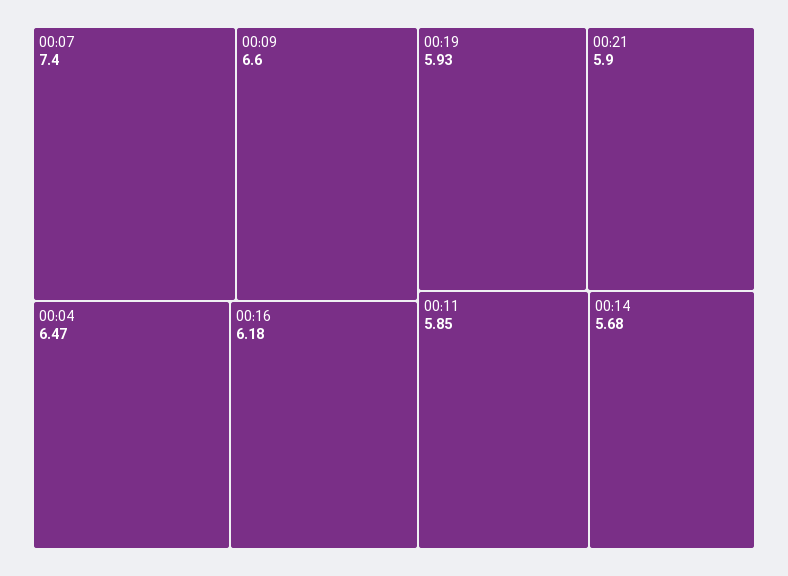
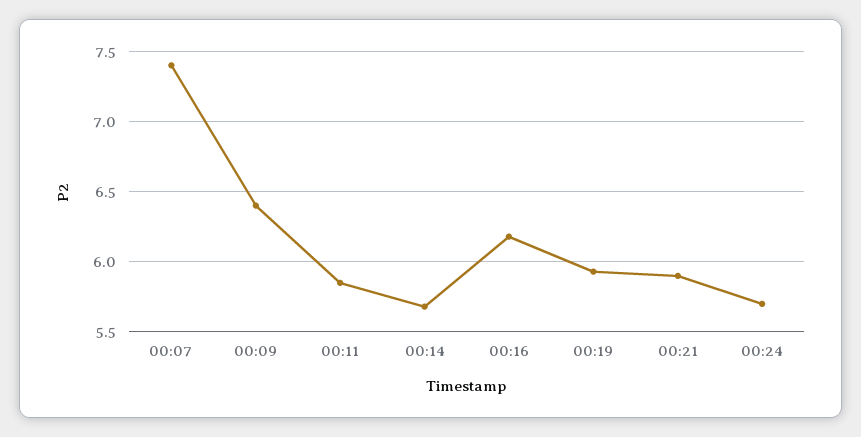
00:09: 6.6 -> 6.4
00:04: 6.47 -> none
00:24: none -> 5.7

